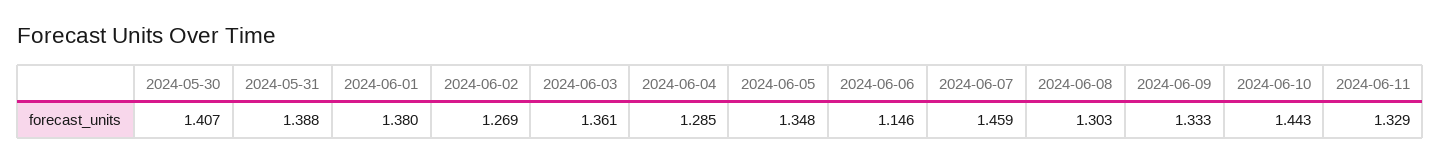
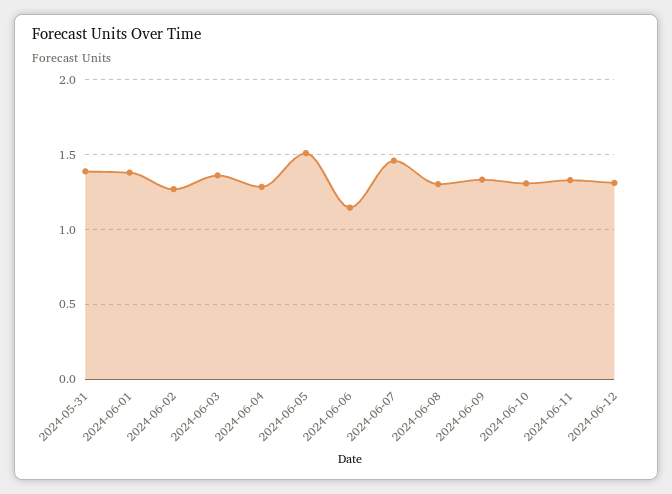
2024-05-30: 1.407 -> none
2024-06-05: 1.348 -> 1.5
2024-06-10: 1.443 -> 1.3
2024-06-12: none -> 1.3

